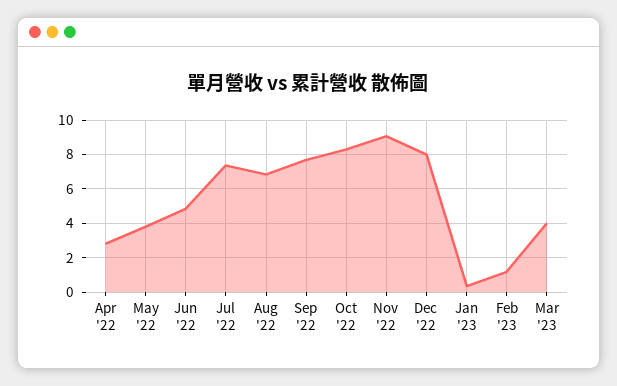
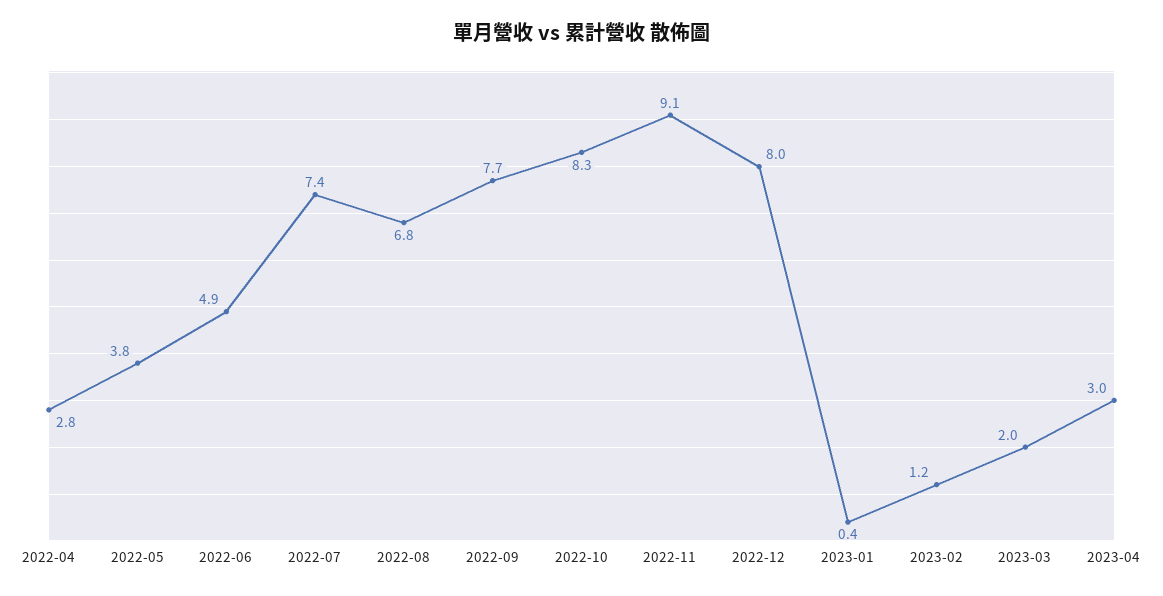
Mar '23: 4 -> 2
2023-04: none -> 3

